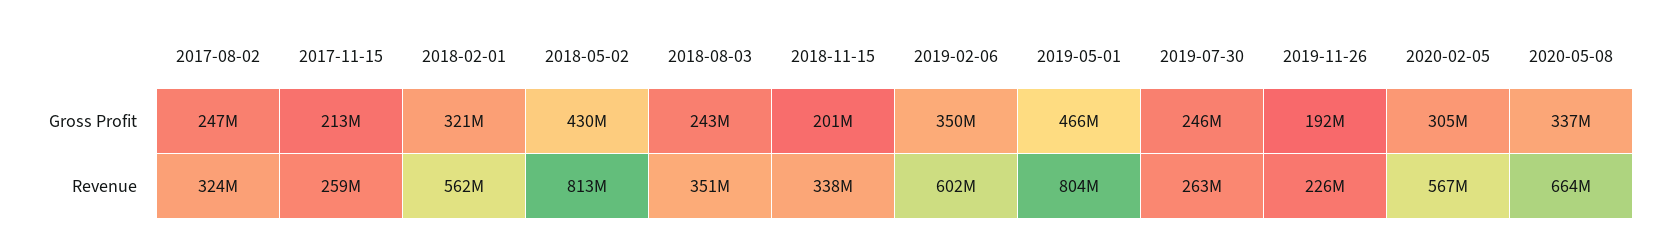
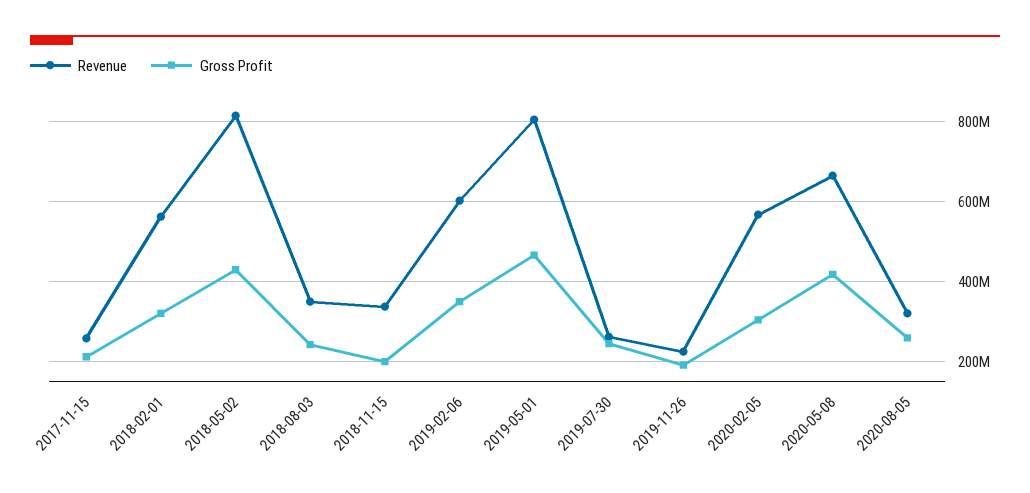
Gross Profit, 2017-08-02: 247000000 -> none
Gross Profit, 2020-05-08: 337000000 -> 420000000
Revenue, 2017-08-02: 324000000 -> none
Revenue, 2020-08-05: none -> 320000000
Gross Profit, 2020-08-05: none -> 260000000

